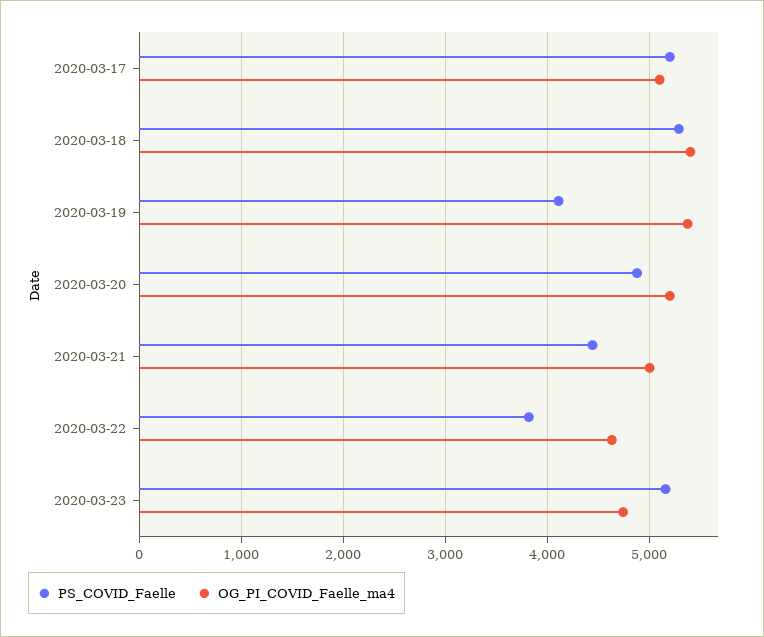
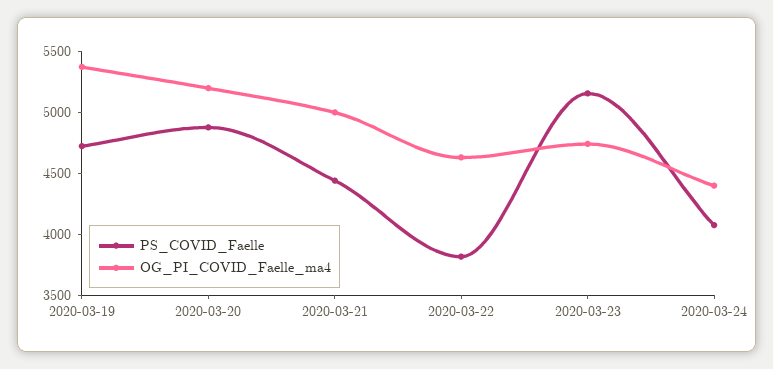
PS_COVID_Faelle, 2020-03-17: 5200 -> none
OG_PI_COVID_Faelle_ma4, 2020-03-17: 5100 -> none
PS_COVID_Faelle, 2020-03-18: 5300 -> none
OG_PI_COVID_Faelle_ma4, 2020-03-18: 5400 -> none
PS_COVID_Faelle, 2020-03-19: 4100 -> 4700
PS_COVID_Faelle, 2020-03-24: none -> 4100
OG_PI_COVID_Faelle_ma4, 2020-03-24: none -> 4400

